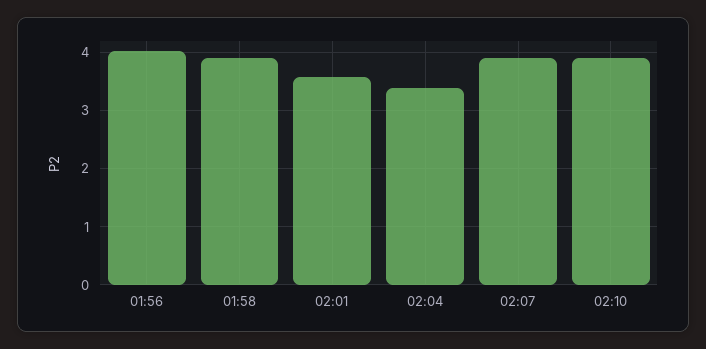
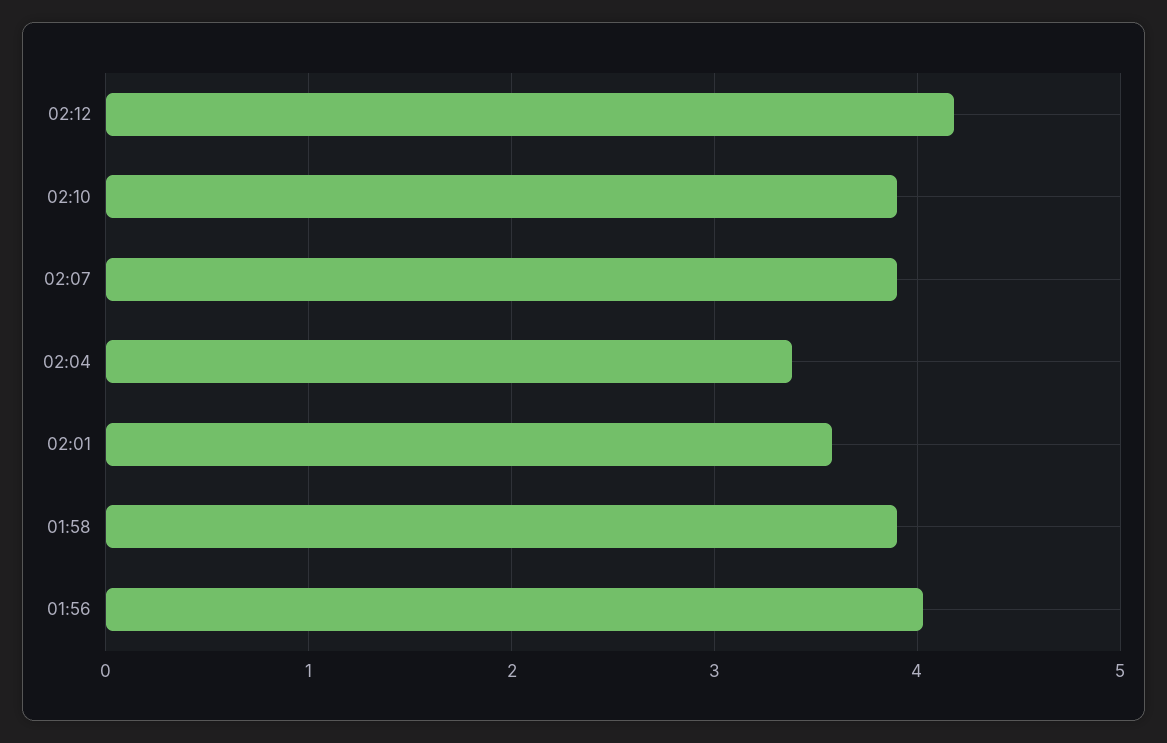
02:12: none -> 4.2

